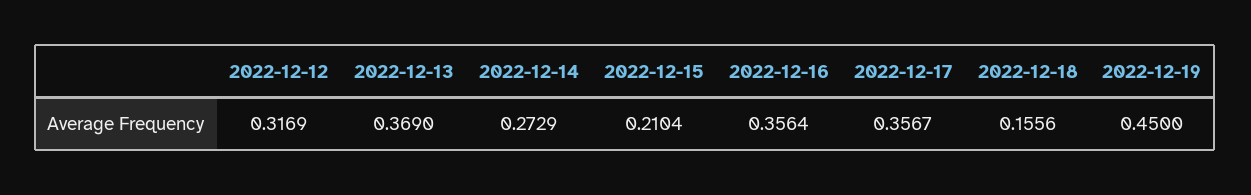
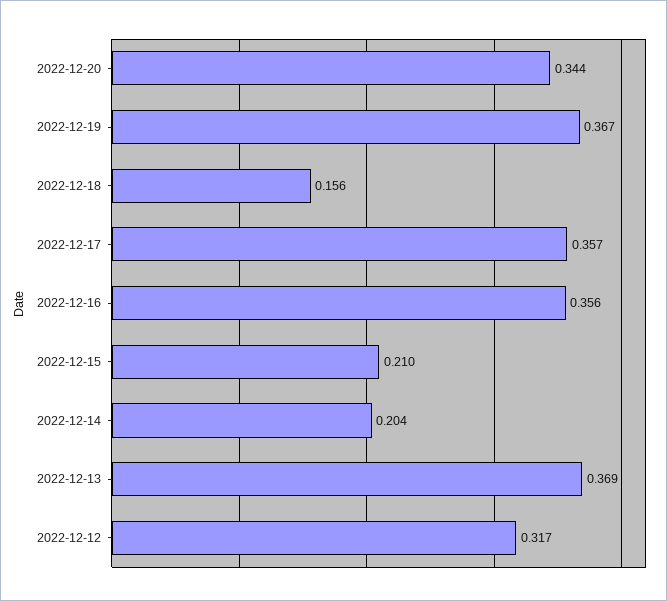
2022-12-14: 0.2729 -> 0.204
2022-12-19: 0.45 -> 0.367
2022-12-20: none -> 0.344

